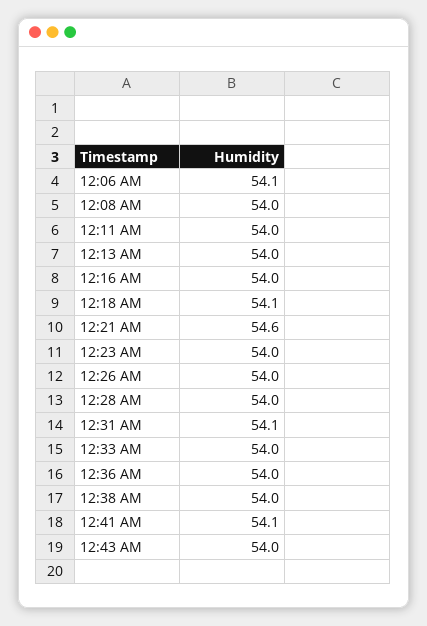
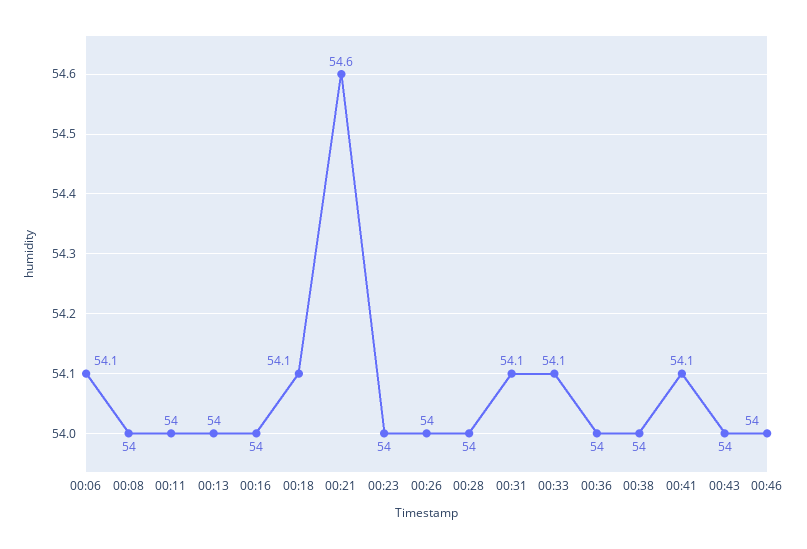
12:33 AM: 54 -> 54.1
00:46: none -> 54

